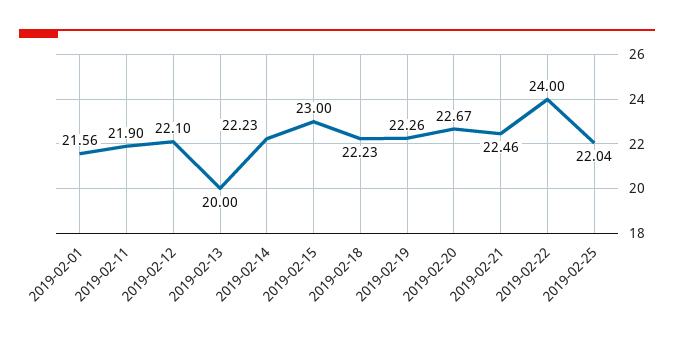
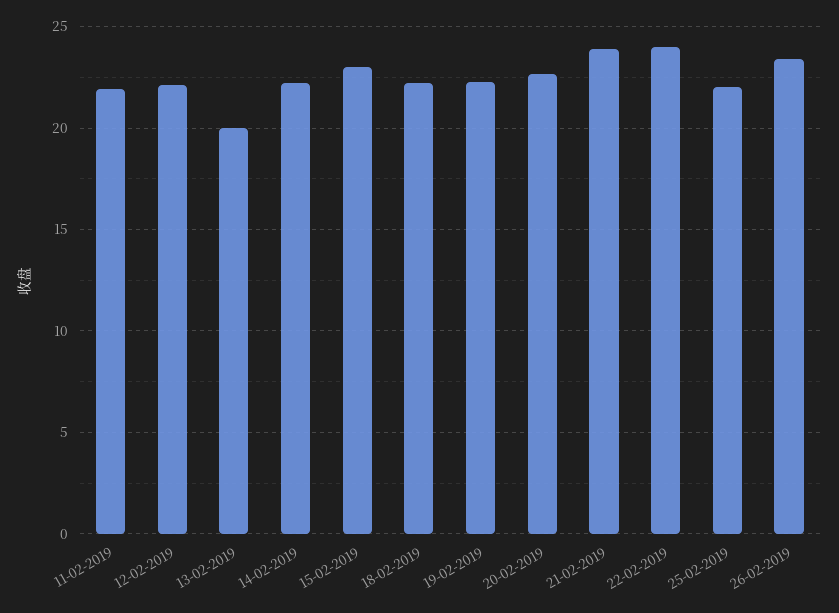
2019-02-01: 21.56 -> none
2019-02-21: 22.46 -> 24
26-02-2019: none -> 23.5

